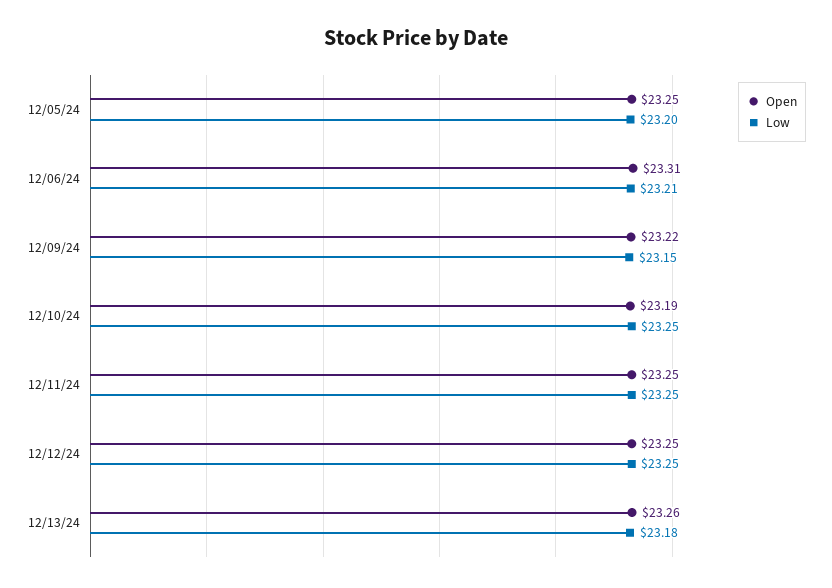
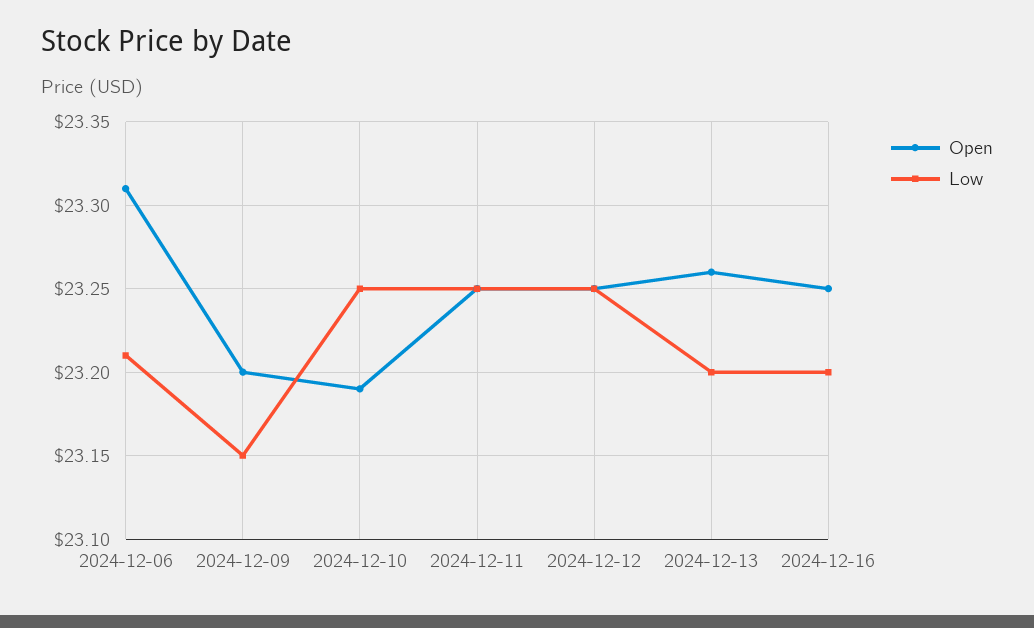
Open, 12/05/24: 23.25 -> none
Low, 12/05/24: 23.2 -> none
Open, 12/09/24: 23.22 -> 23.2
Low, 12/13/24: 23.18 -> 23.2
Open, 2024-12-16: none -> 23.25
Low, 2024-12-16: none -> 23.2

